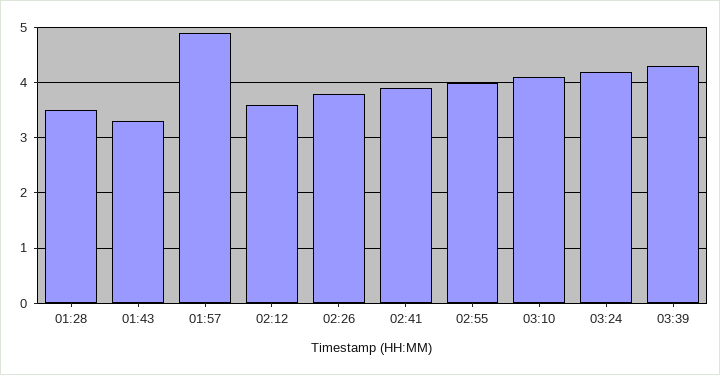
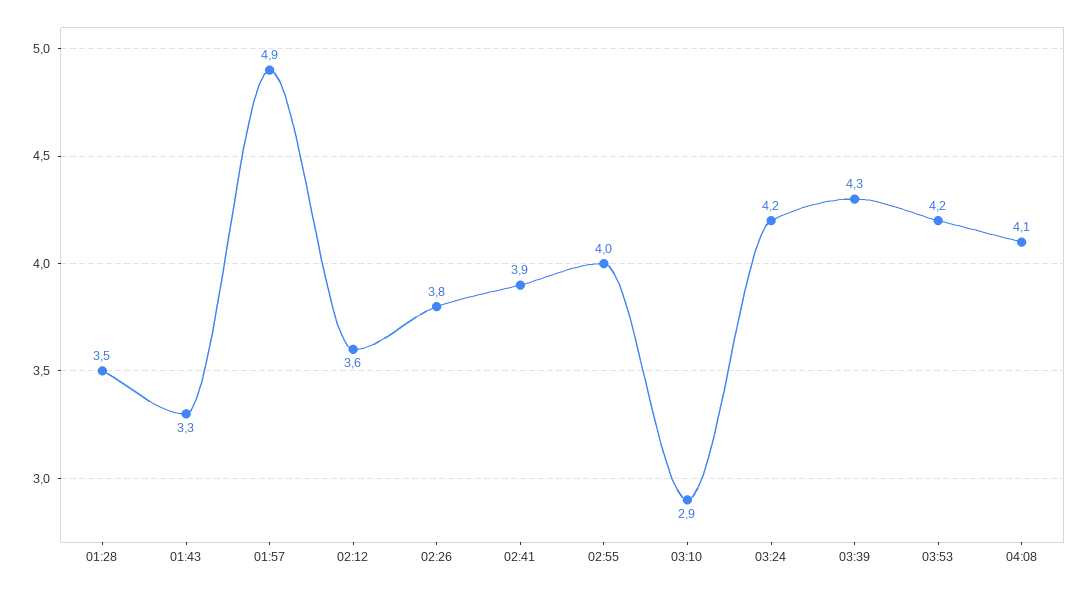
03:10: 4 -> 2.9
03:53: none -> 4.2
04:08: none -> 4.1

